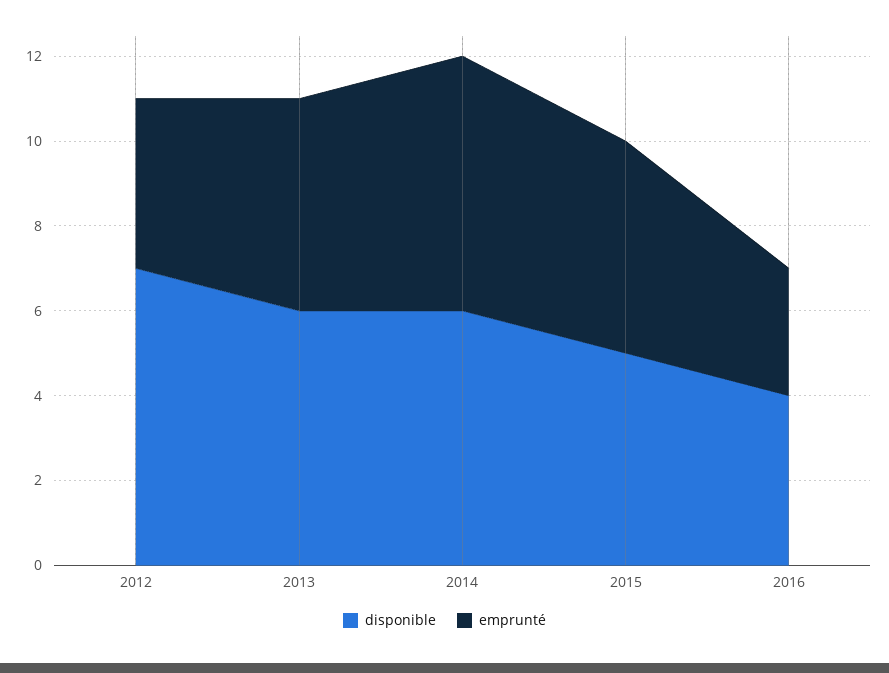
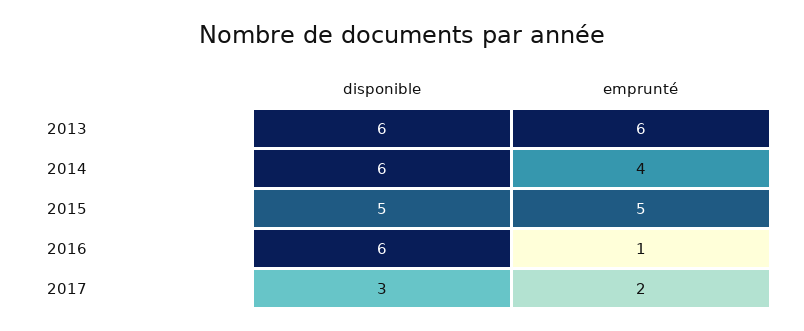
disponible, 2012: 7 -> none
emprunté, 2012: 4 -> none
emprunté, 2013: 5 -> 6
emprunté, 2014: 6 -> 4
disponible, 2016: 4 -> 6
emprunté, 2016: 3 -> 1
disponible, 2017: none -> 3
emprunté, 2017: none -> 2

